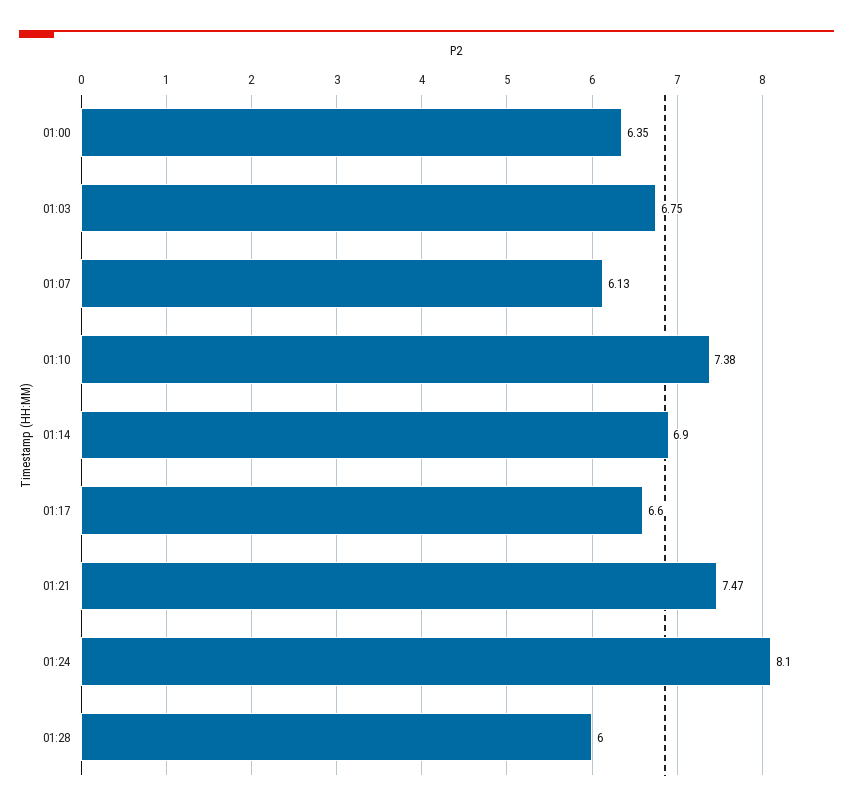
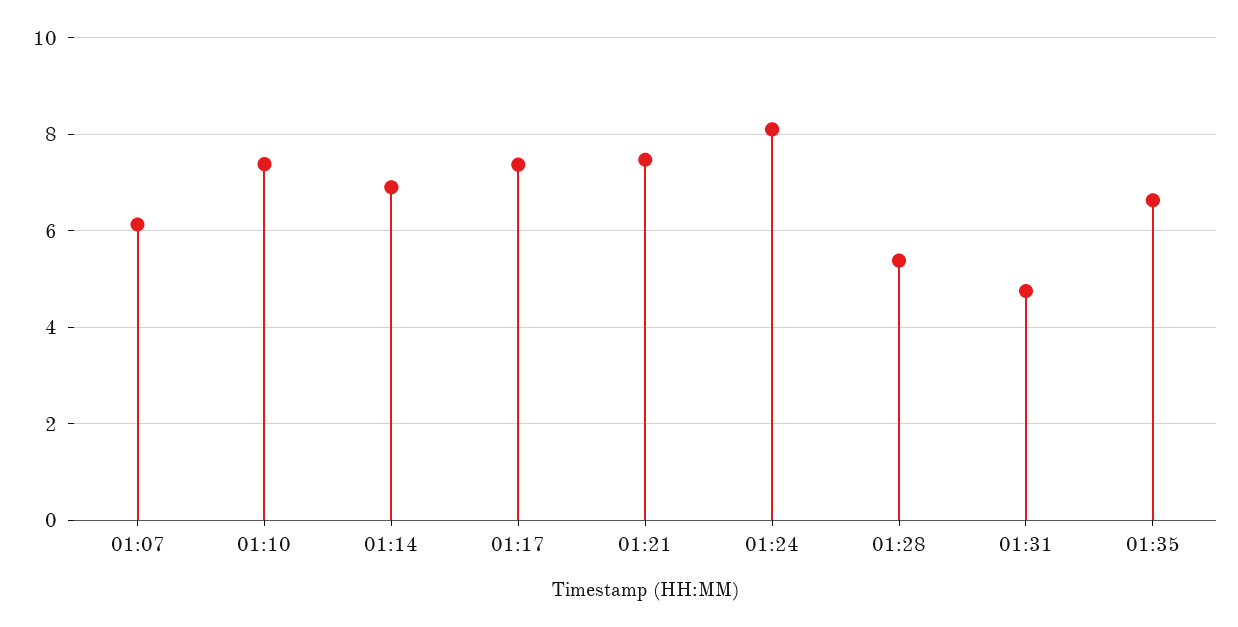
01:00: 6.35 -> none
01:03: 6.75 -> none
01:17: 6.6 -> 7.4
01:28: 6 -> 5.4
01:31: none -> 4.8
01:35: none -> 6.6

